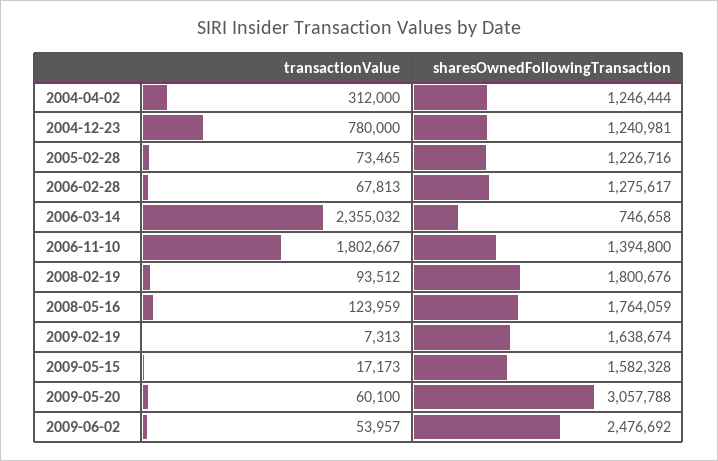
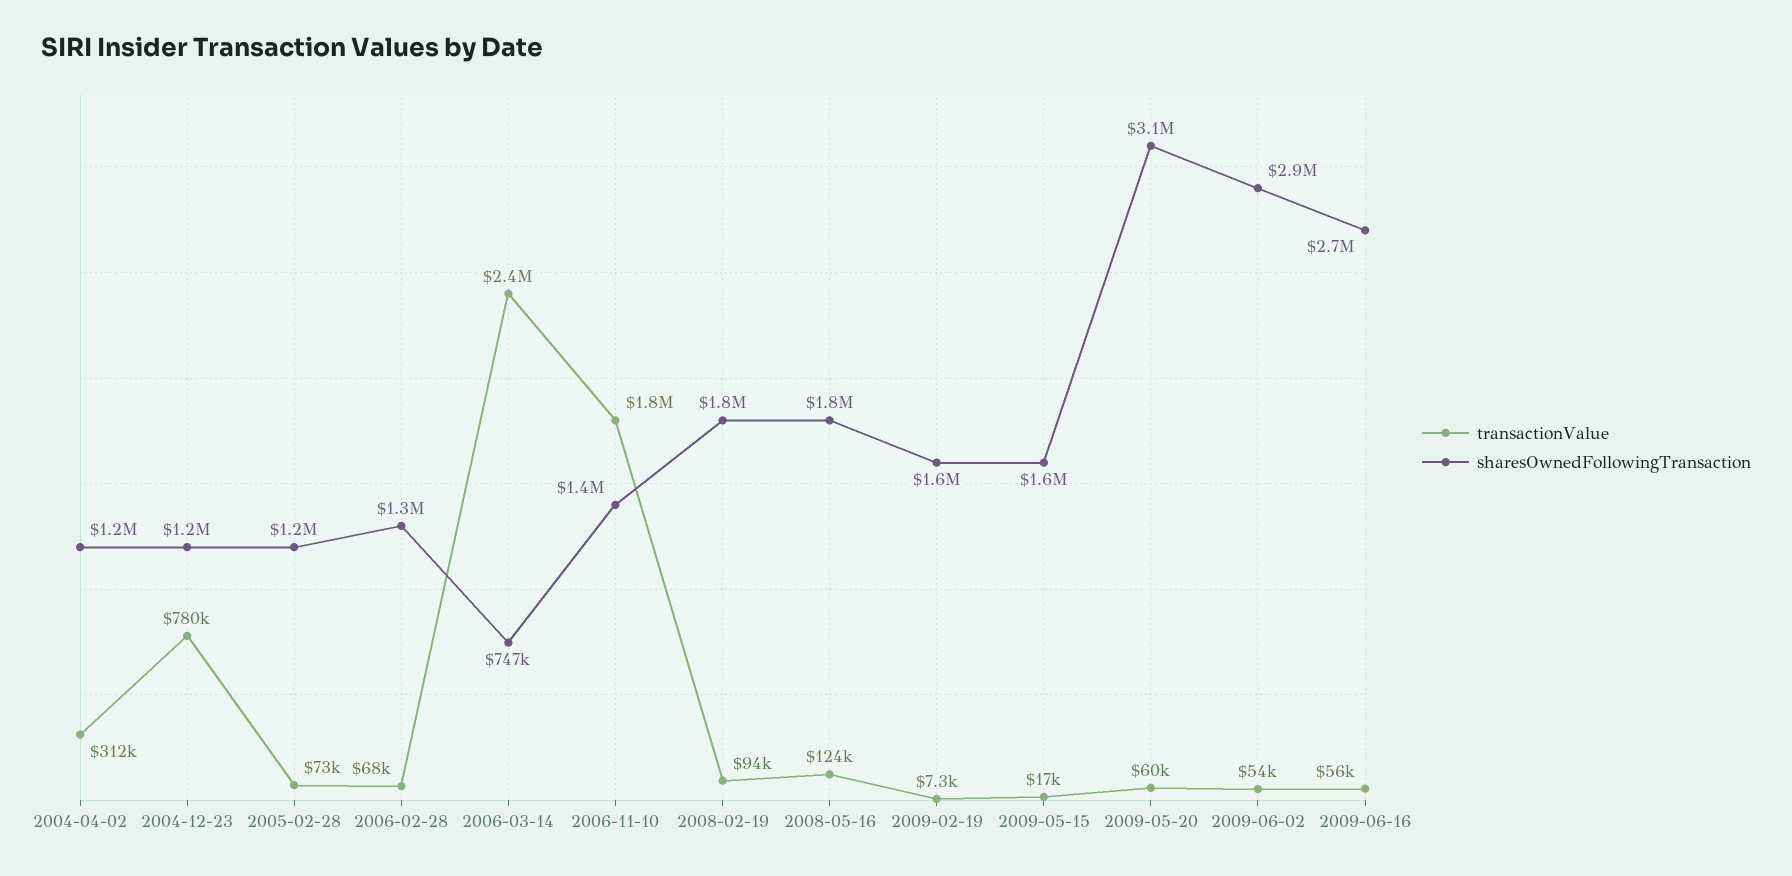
sharesOwnedFollowingTransaction, 2009-06-02: 2476692 -> 2900000
transactionValue, 2009-06-16: none -> 56000
sharesOwnedFollowingTransaction, 2009-06-16: none -> 2700000

